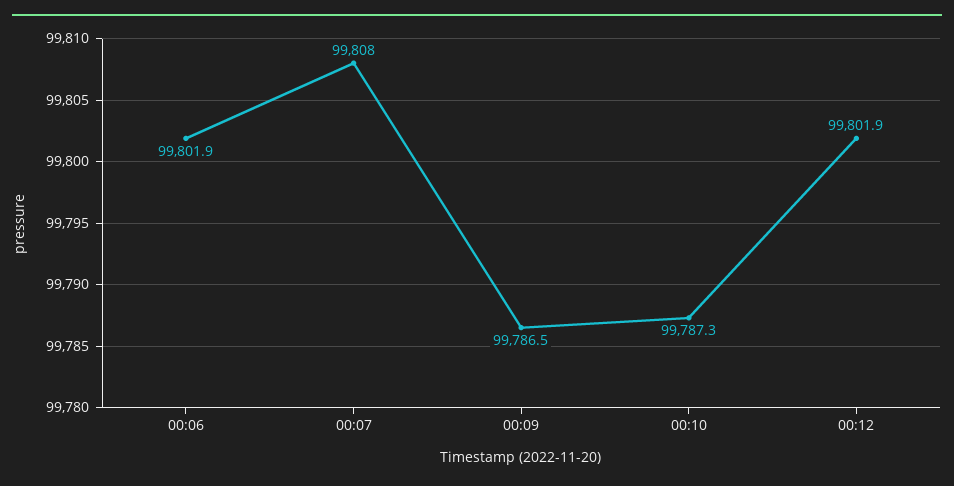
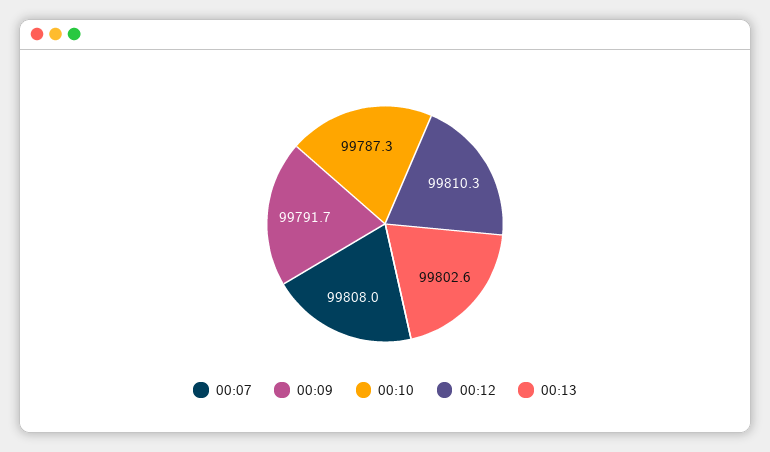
00:06: 99801.9 -> none
00:09: 99786.5 -> 99791.7
00:12: 99801.9 -> 99810.3
00:13: none -> 99802.6

